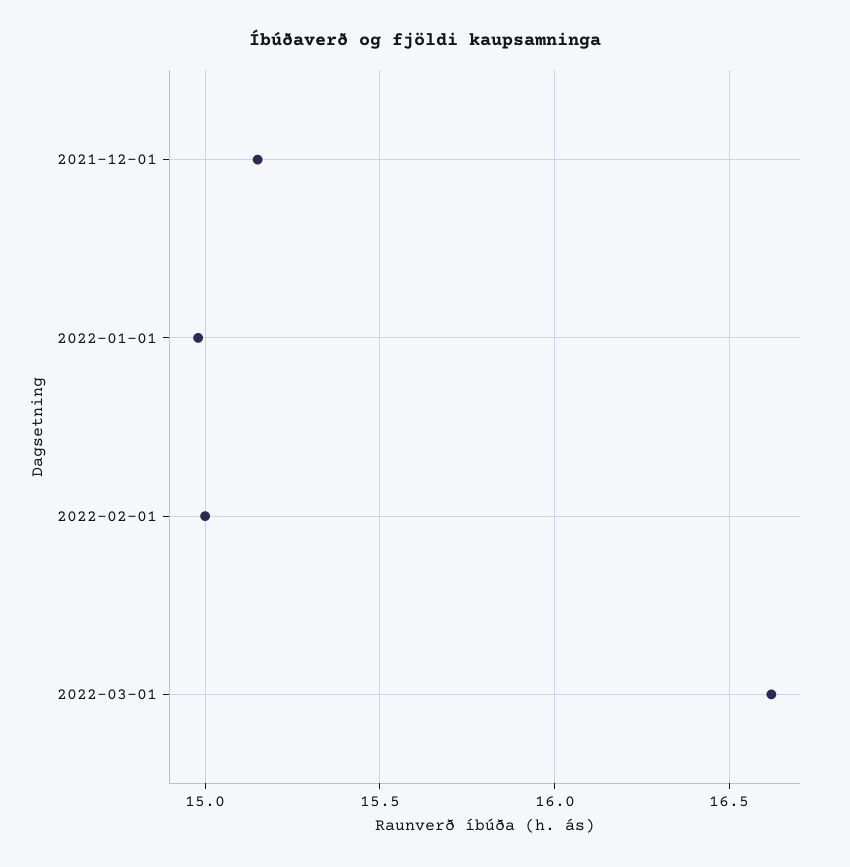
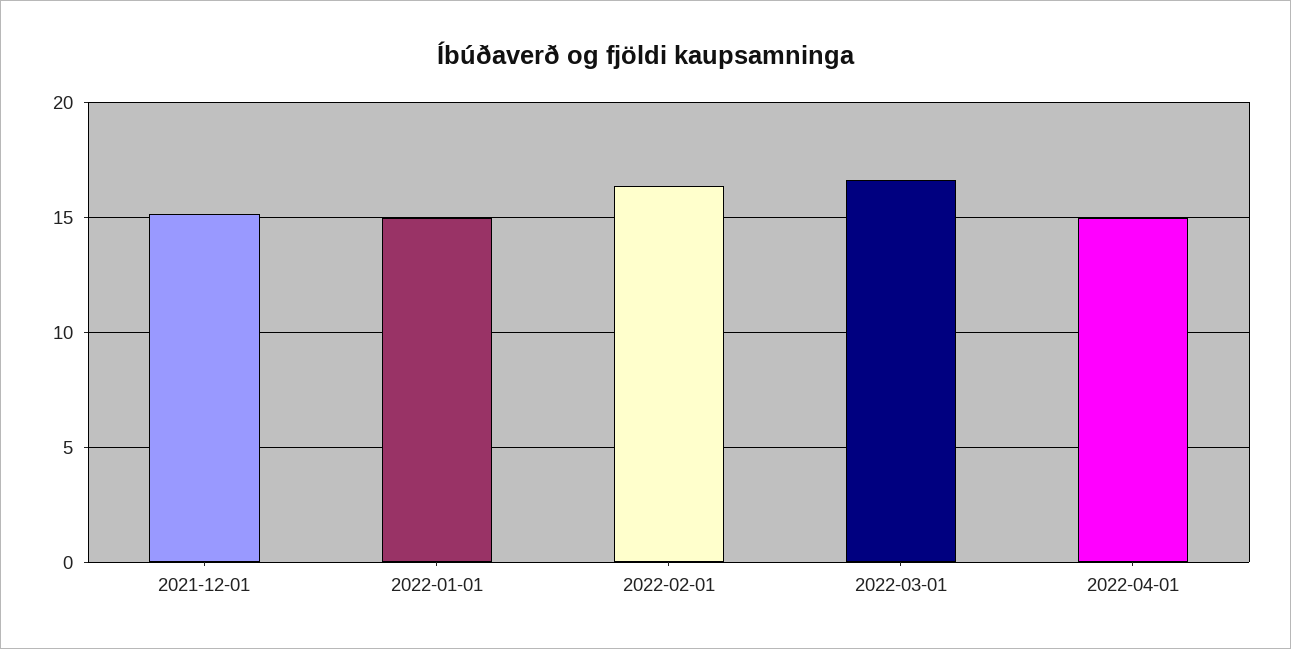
2022-02-01: 15 -> 16.5
2022-04-01: none -> 15

